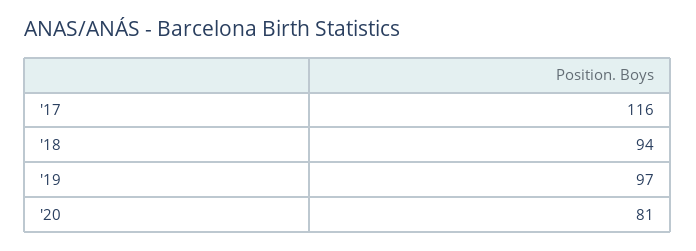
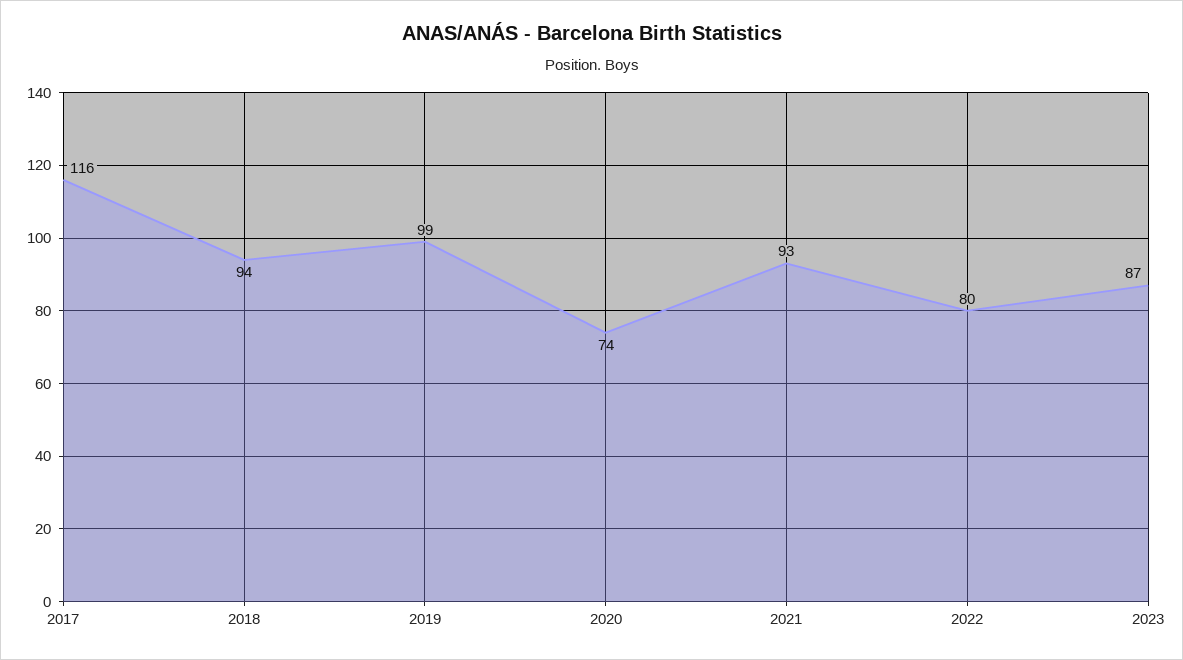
'19: 97 -> 99
'20: 81 -> 74
2021: none -> 93
2022: none -> 80
2023: none -> 87

